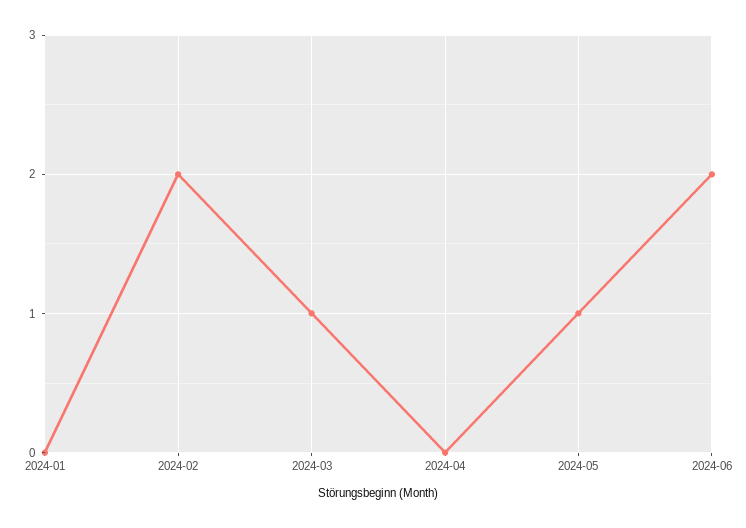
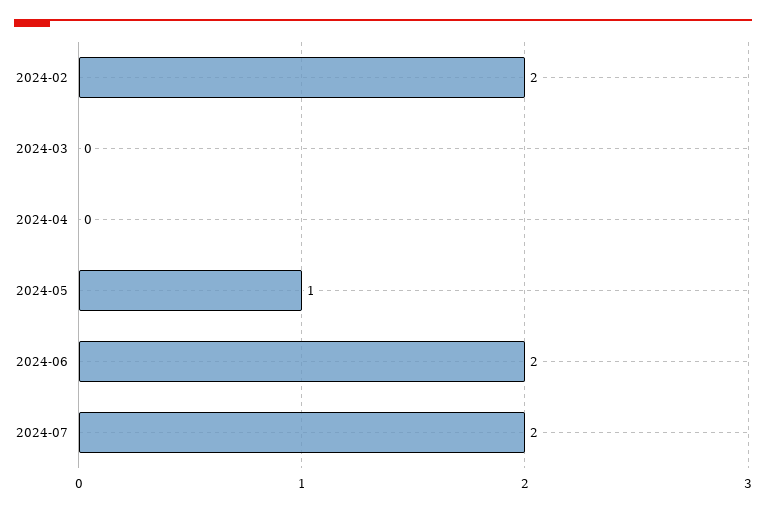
2024-01: 0 -> none
2024-03: 1 -> 0
2024-07: none -> 2

